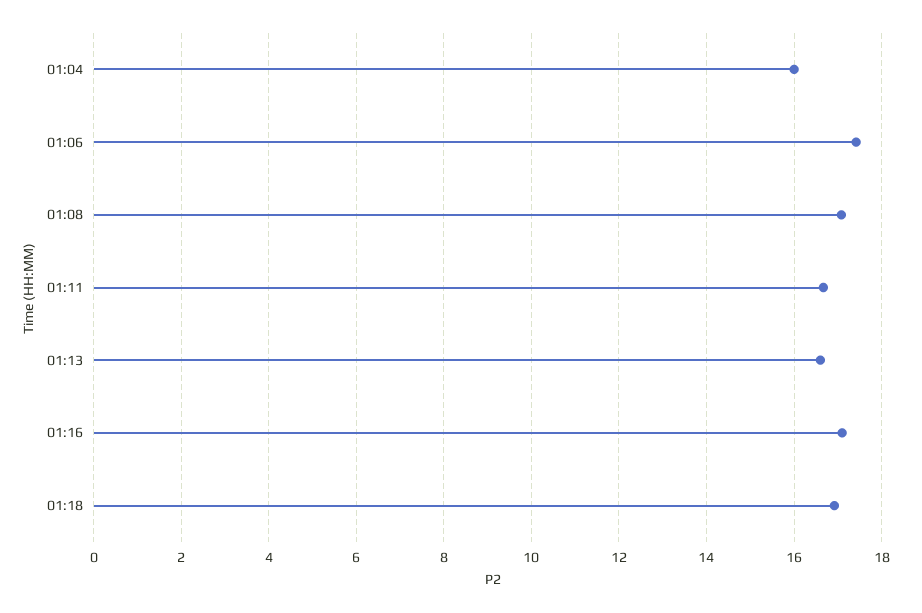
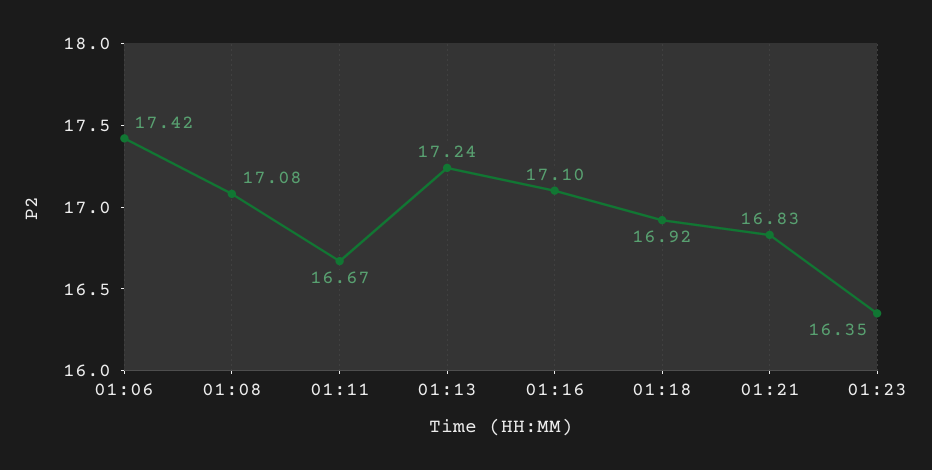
01:04: 16 -> none
01:13: 16.6 -> 17.24
01:21: none -> 16.83
01:23: none -> 16.35

